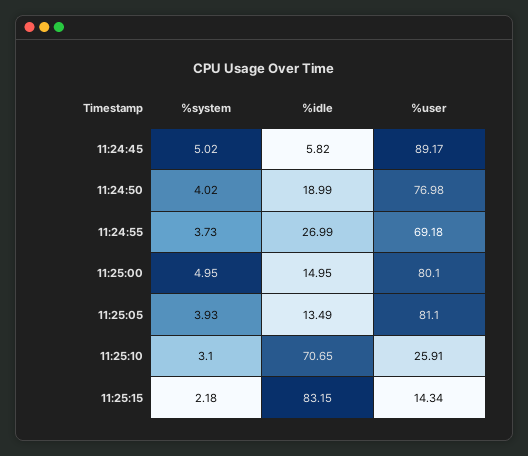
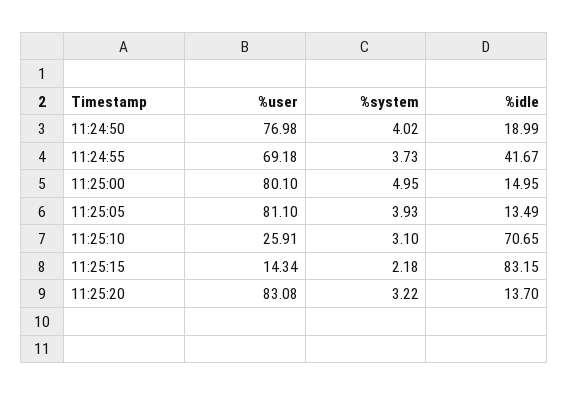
%system, 11:24:45: 5.02 -> none
%idle, 11:24:45: 5.82 -> none
%user, 11:24:45: 89.17 -> none
%idle, 11:24:55: 26.99 -> 41.67
%user, 11:25:20: none -> 83.08
%system, 11:25:20: none -> 3.22
%idle, 11:25:20: none -> 13.7

